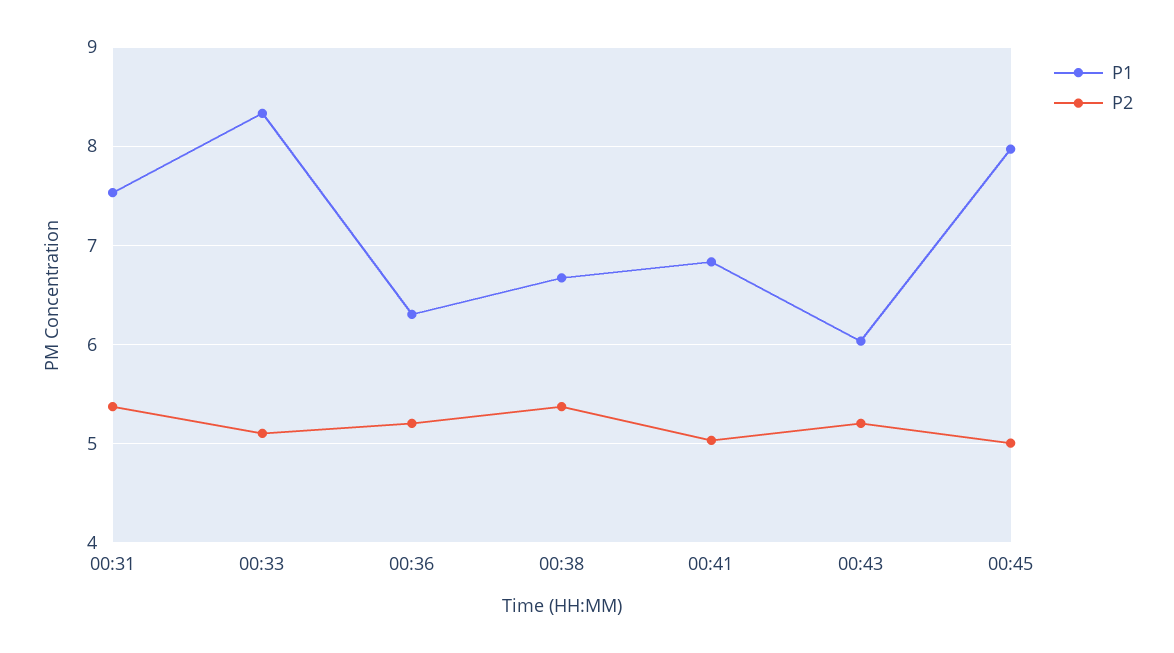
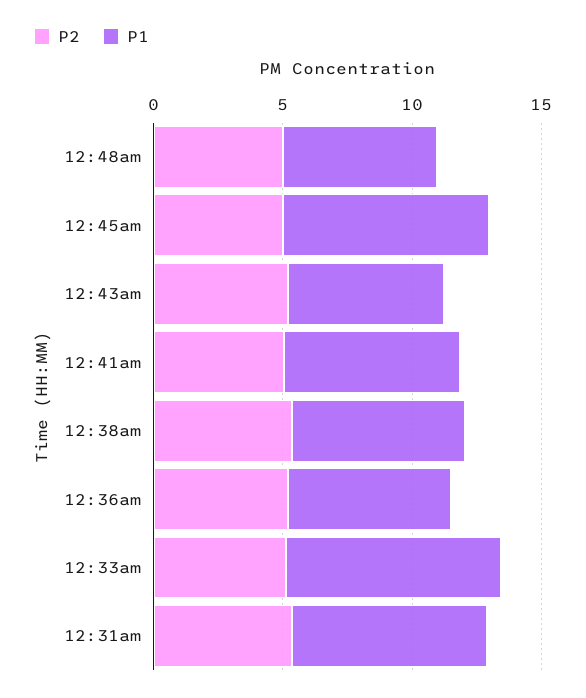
P2, 12:48am: none -> 5
P1, 12:48am: none -> 6

